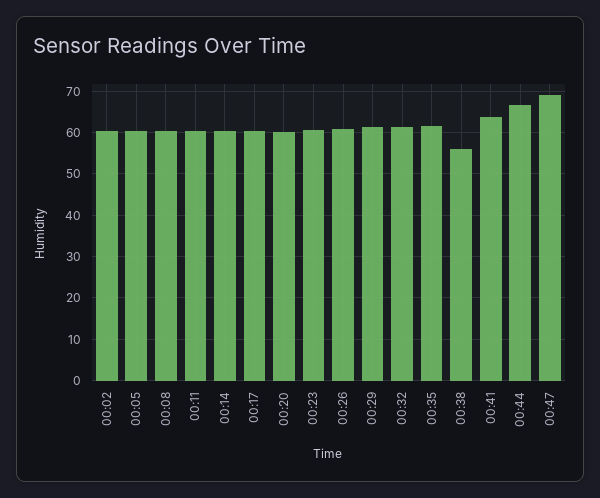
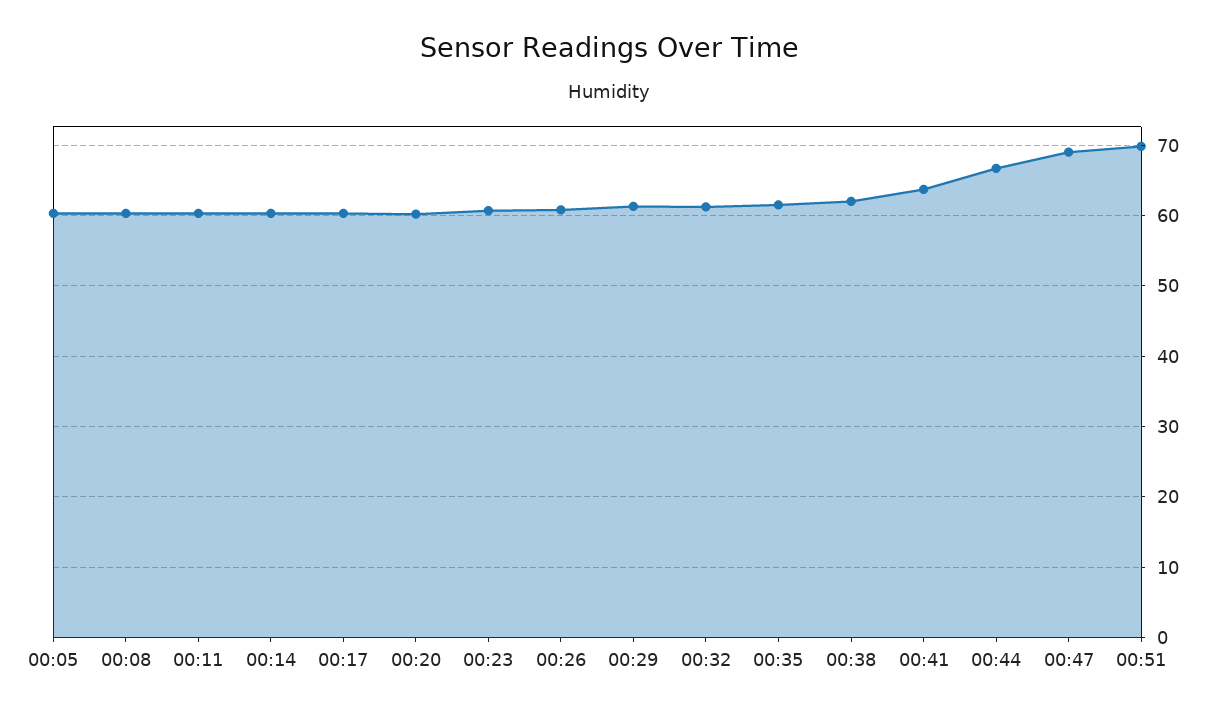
00:02: 60 -> none
00:38: 56 -> 62
00:51: none -> 70

